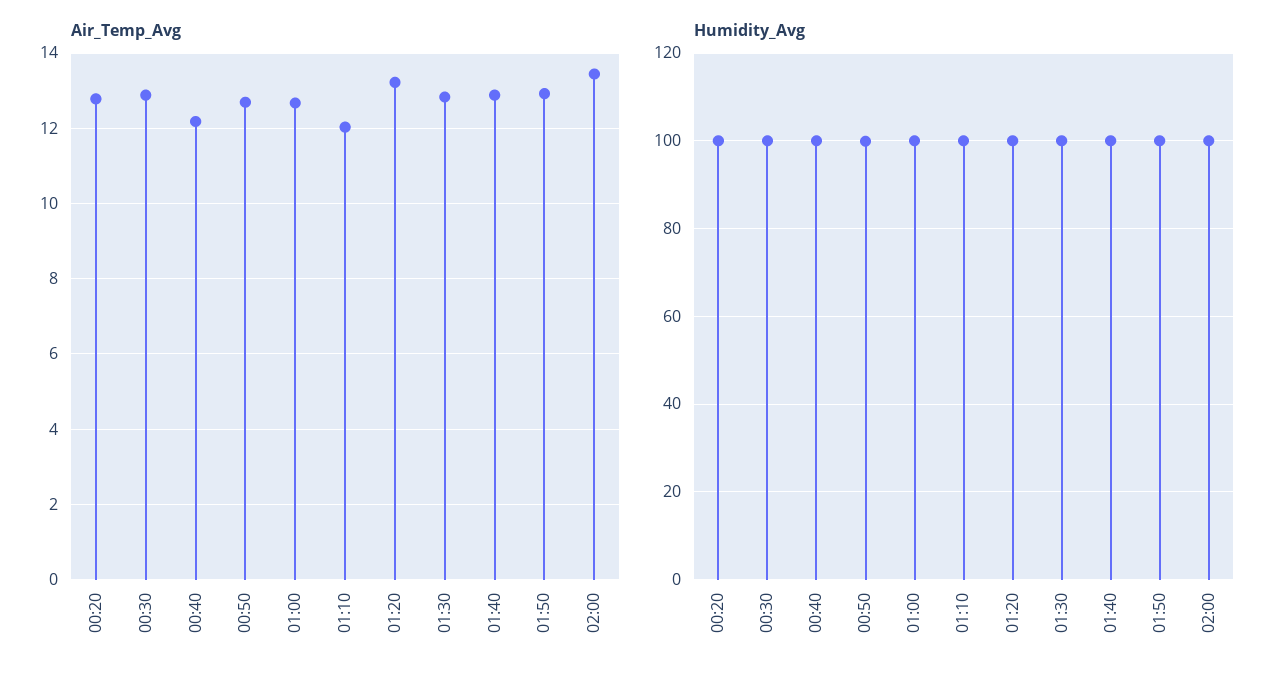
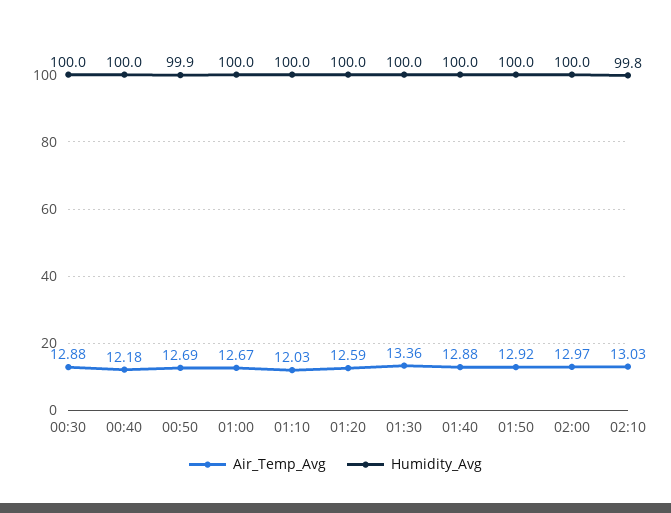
Air_Temp_Avg, 00:20: 12.8 -> none
Air_Temp_Avg, 01:20: 13.2 -> 12.59
Air_Temp_Avg, 01:30: 12.8 -> 13.36
Air_Temp_Avg, 02:00: 13.4 -> 12.97
Humidity_Avg, 00:20: 100 -> none
Air_Temp_Avg, 02:10: none -> 13.03
Humidity_Avg, 02:10: none -> 99.8

